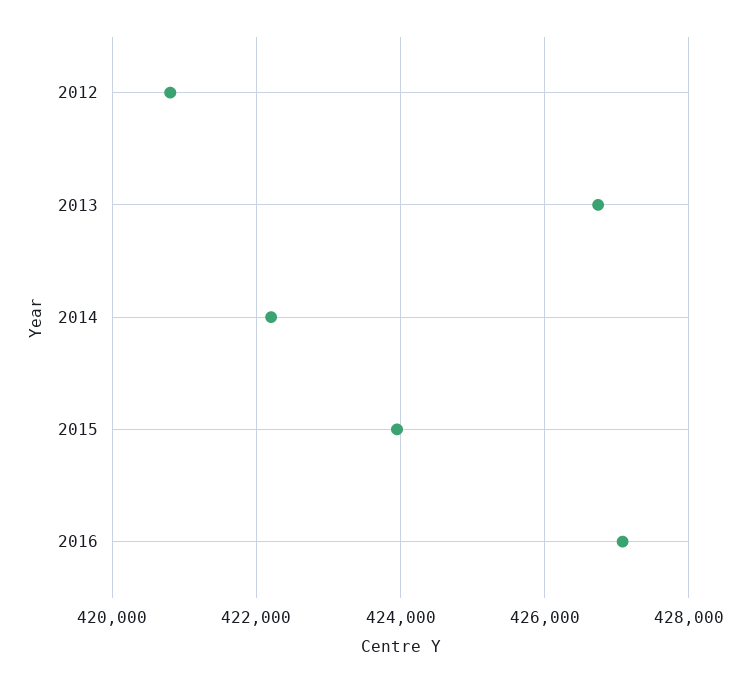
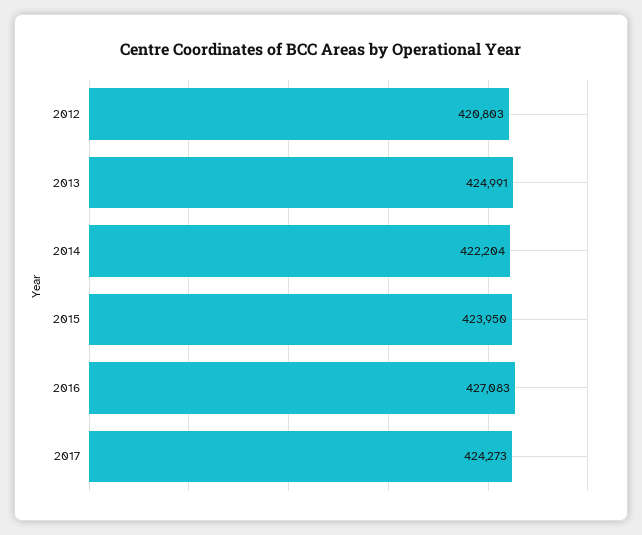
2013: 426800 -> 424991
2017: none -> 424273

